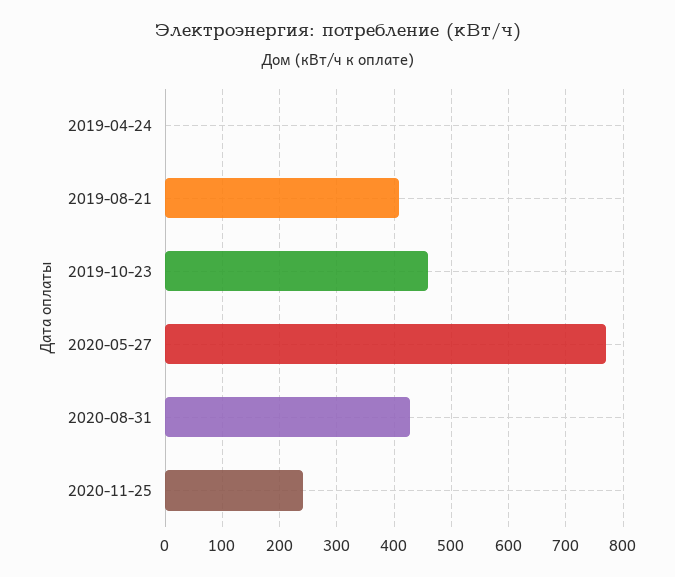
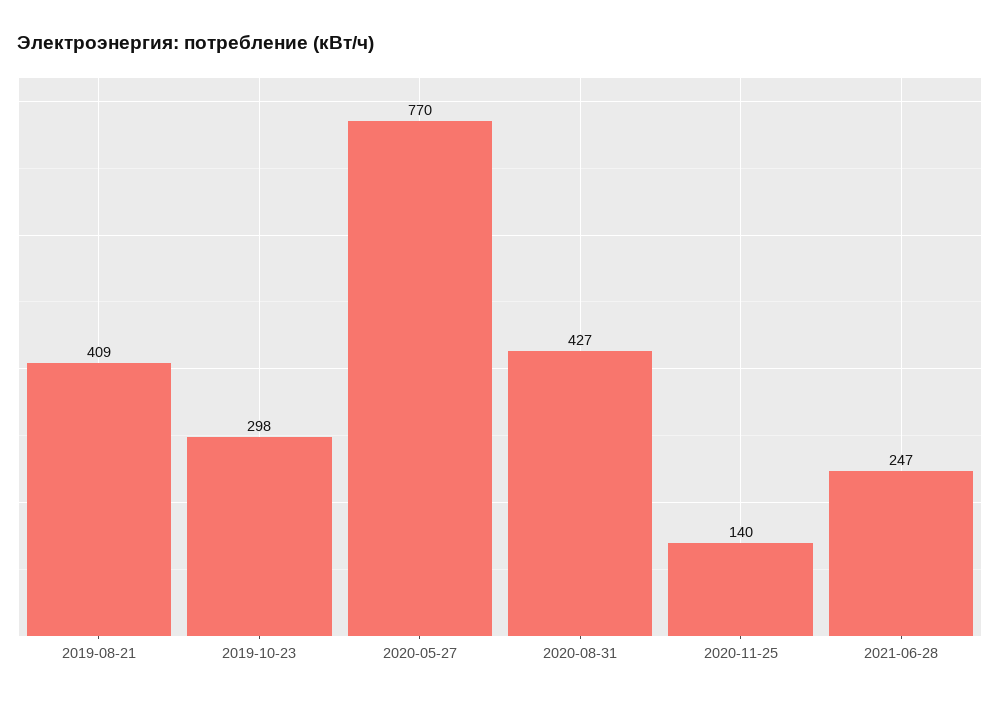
2019-04-24: 0 -> none
2019-10-23: 460 -> 298
2020-11-25: 240 -> 140
2021-06-28: none -> 247

